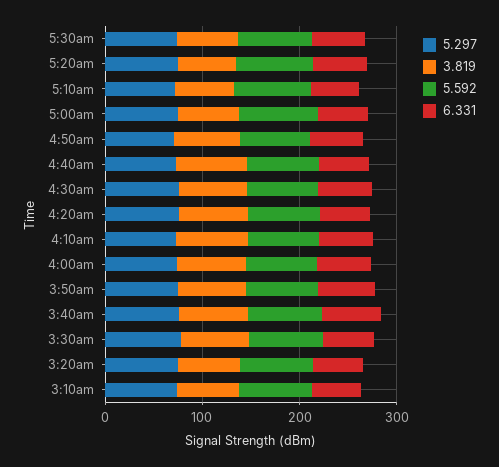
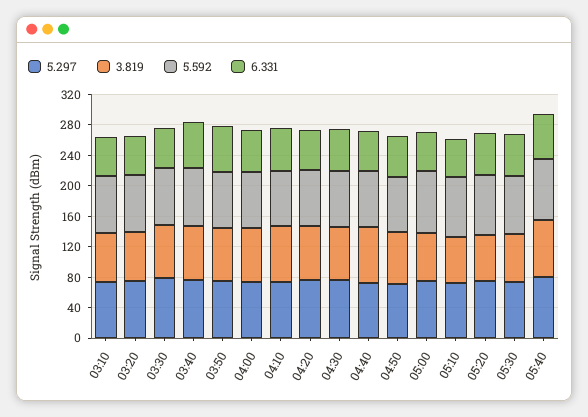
5.297, 05:40: none -> 80
3.819, 05:40: none -> 80
5.592, 05:40: none -> 80
6.331, 05:40: none -> 60

